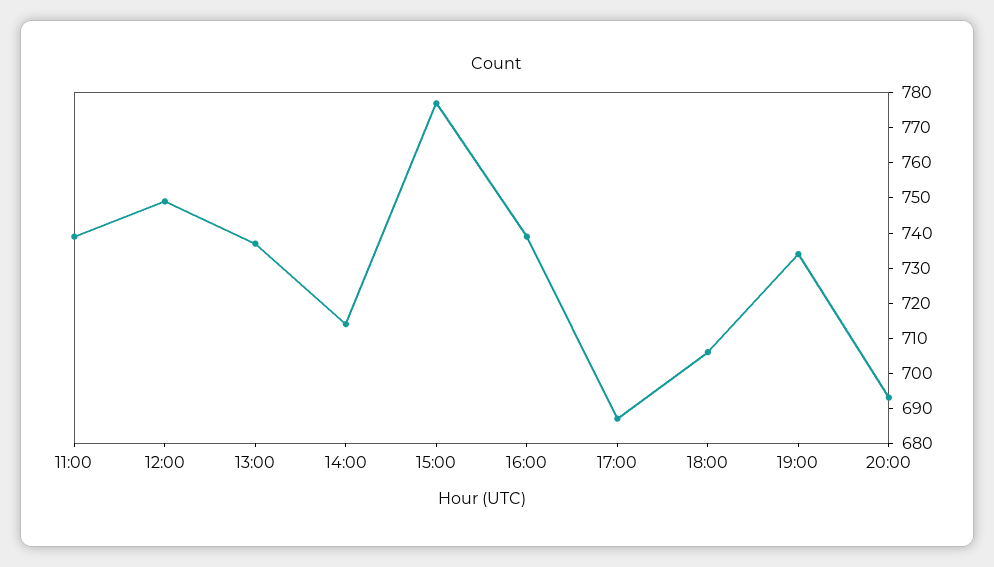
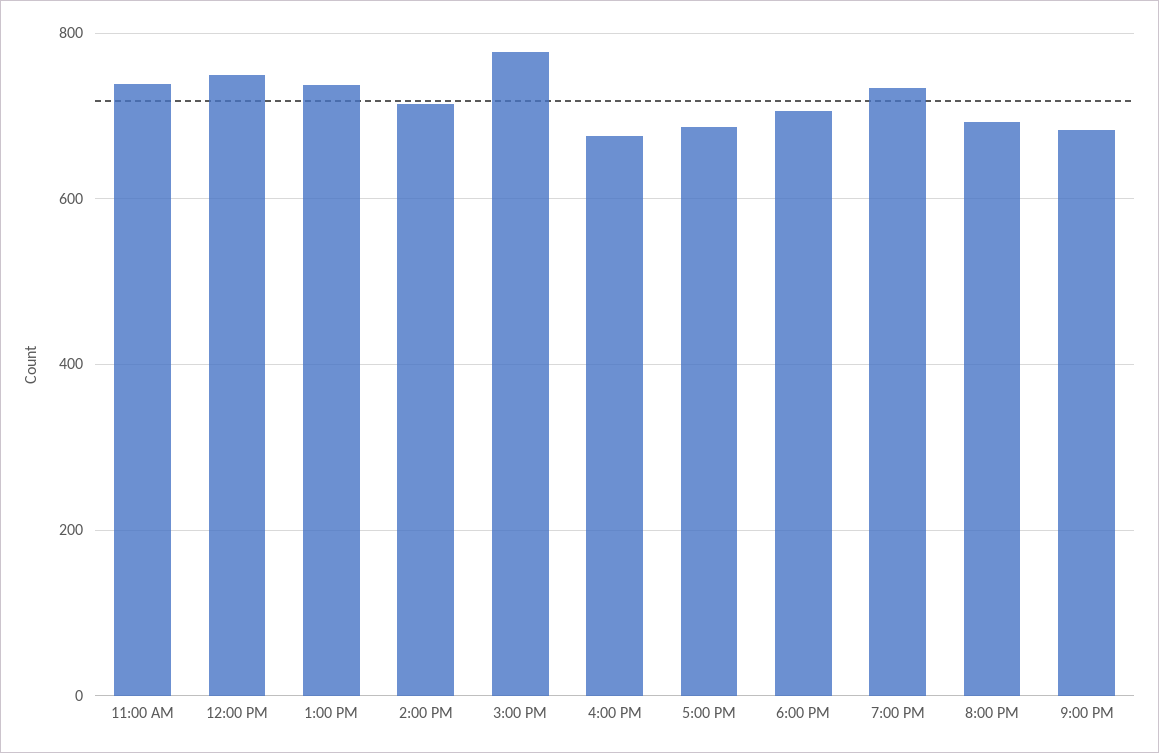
16:00: 740 -> 680
9:00 PM: none -> 680

